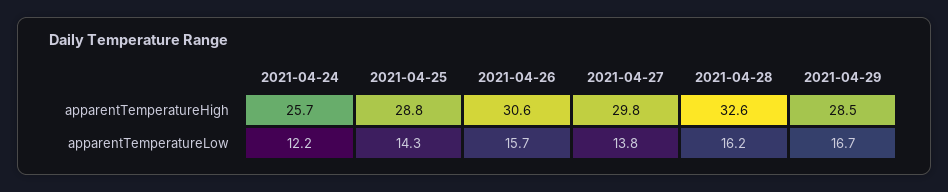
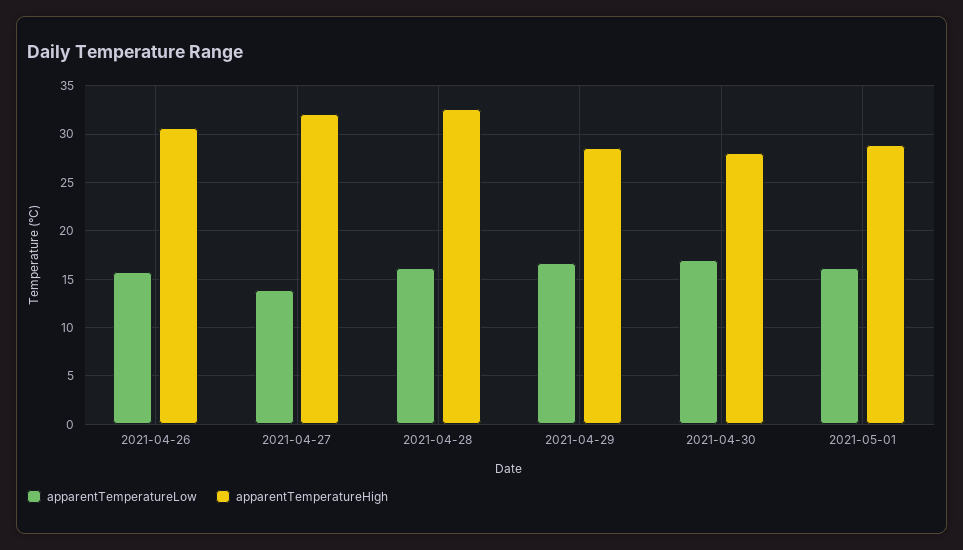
apparentTemperatureHigh, 2021-04-24: 25.7 -> none
apparentTemperatureHigh, 2021-04-25: 28.8 -> none
apparentTemperatureHigh, 2021-04-27: 29.8 -> 32
apparentTemperatureLow, 2021-04-24: 12.2 -> none
apparentTemperatureLow, 2021-04-25: 14.3 -> none
apparentTemperatureLow, 2021-04-30: none -> 17
apparentTemperatureHigh, 2021-04-30: none -> 28
apparentTemperatureLow, 2021-05-01: none -> 16
apparentTemperatureHigh, 2021-05-01: none -> 29

